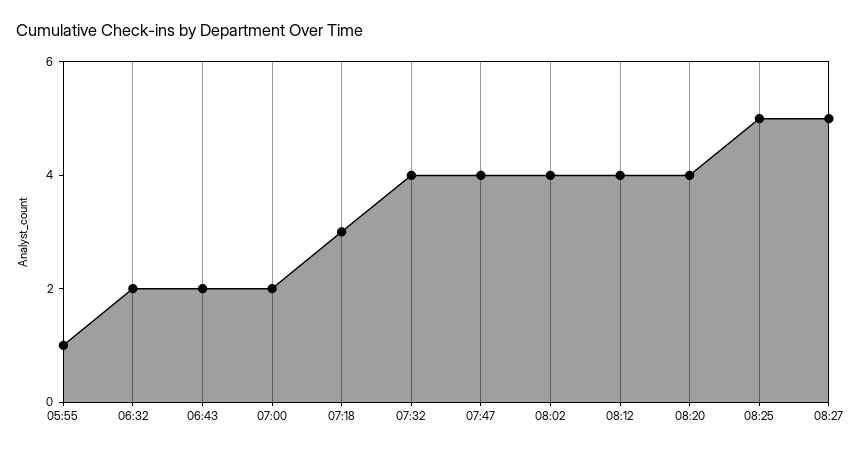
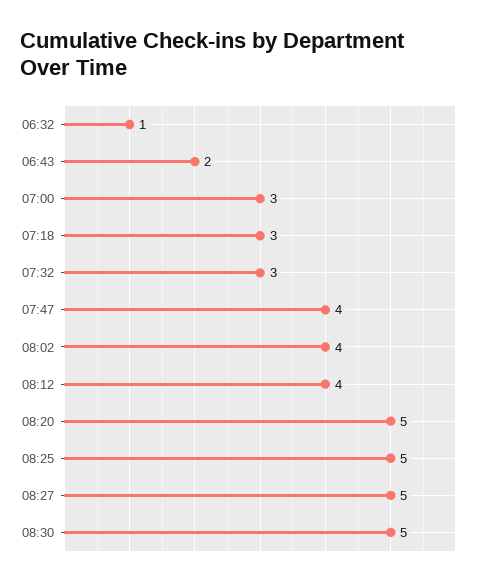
05:55: 1 -> none
06:32: 2 -> 1
07:00: 2 -> 3
07:32: 4 -> 3
08:20: 4 -> 5
08:30: none -> 5

